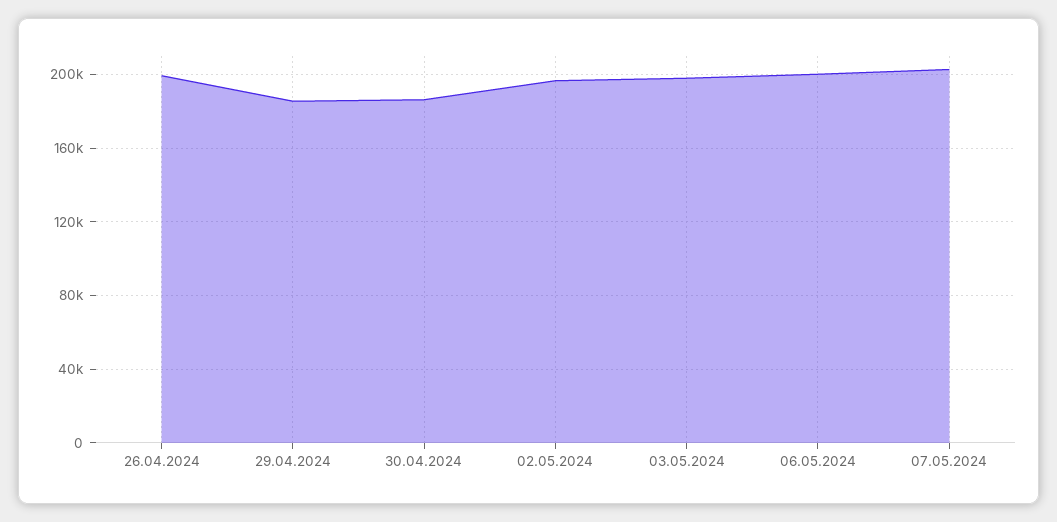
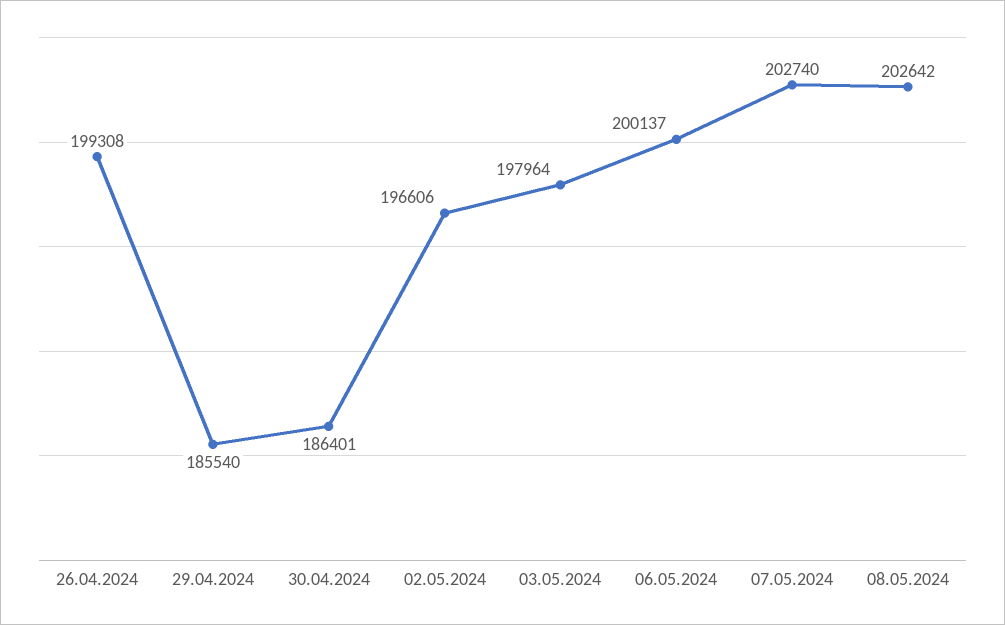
08.05.2024: none -> 202642

